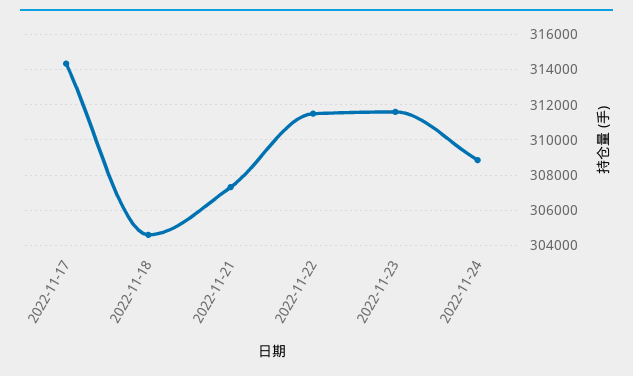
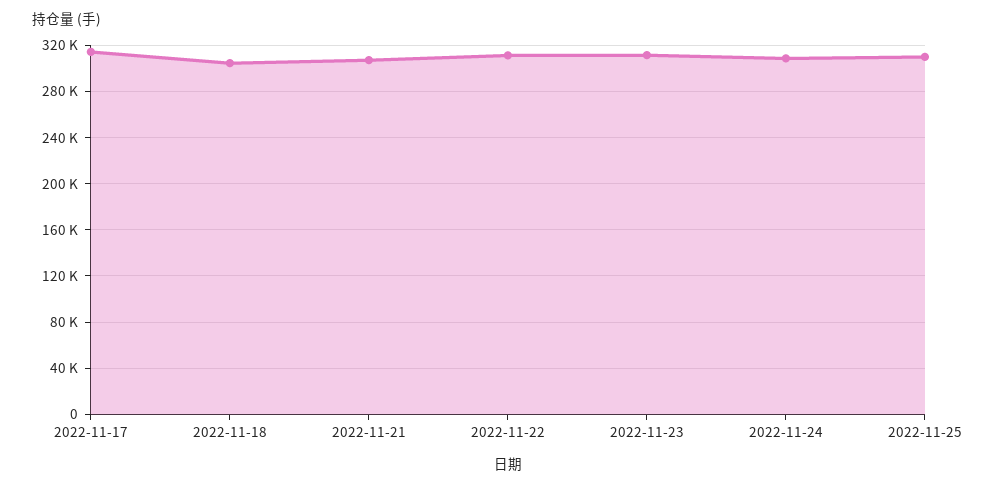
2022-11-25: none -> 310000

